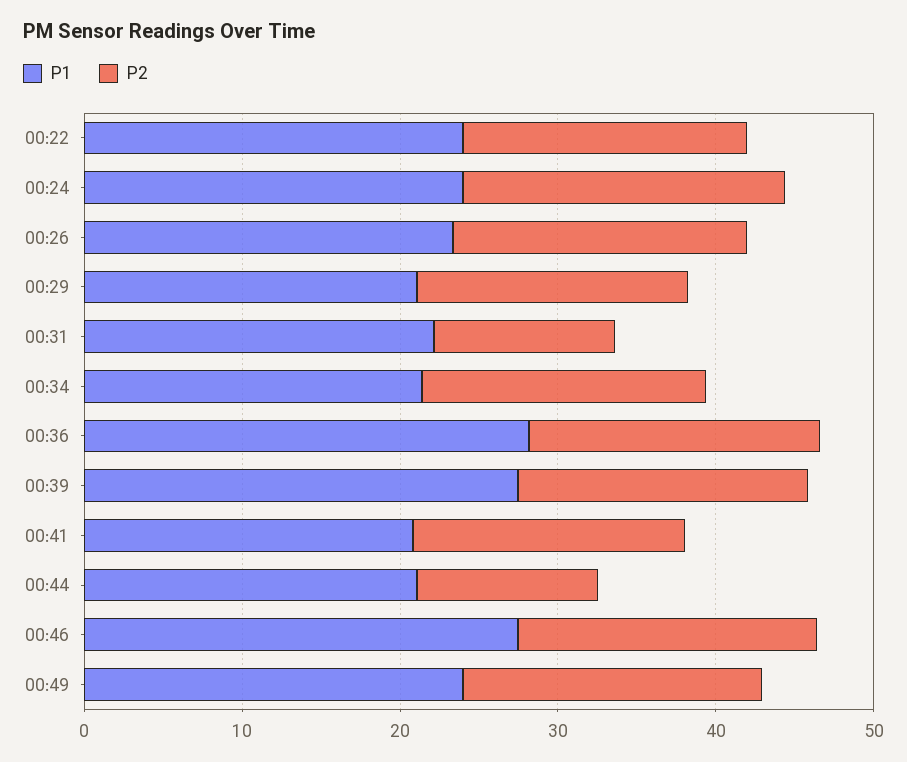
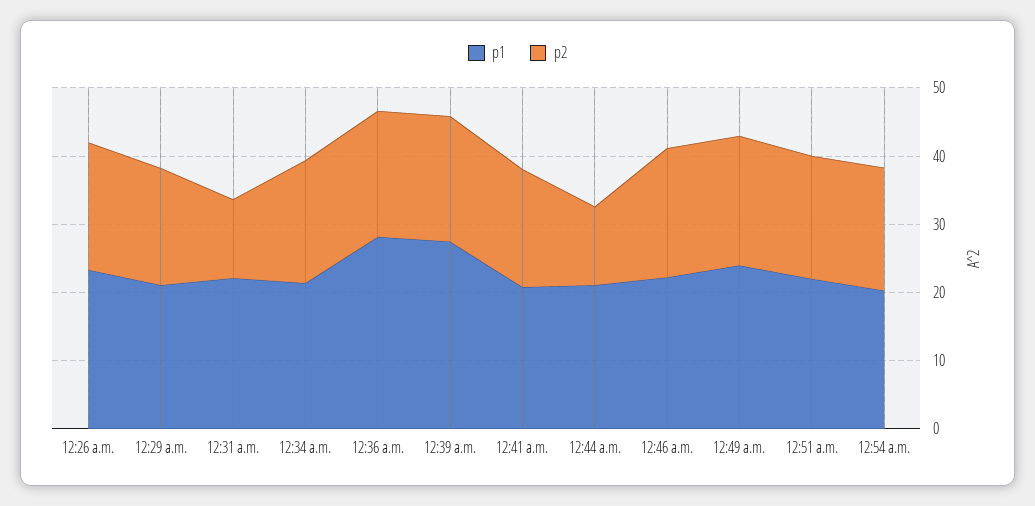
P1, 00:22: 24 -> none
P2, 00:22: 18 -> none
P1, 00:24: 24 -> none
P2, 00:24: 20 -> none
P1, 00:46: 28 -> 22
P1, 12:51 a.m.: none -> 22
P2, 12:51 a.m.: none -> 18
P1, 12:54 a.m.: none -> 20
P2, 12:54 a.m.: none -> 18

